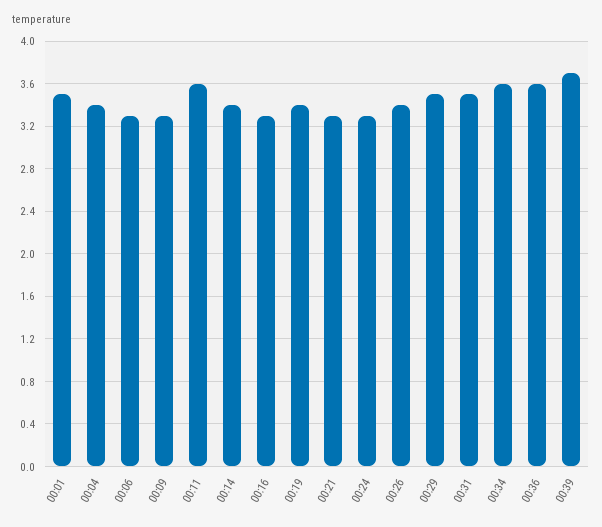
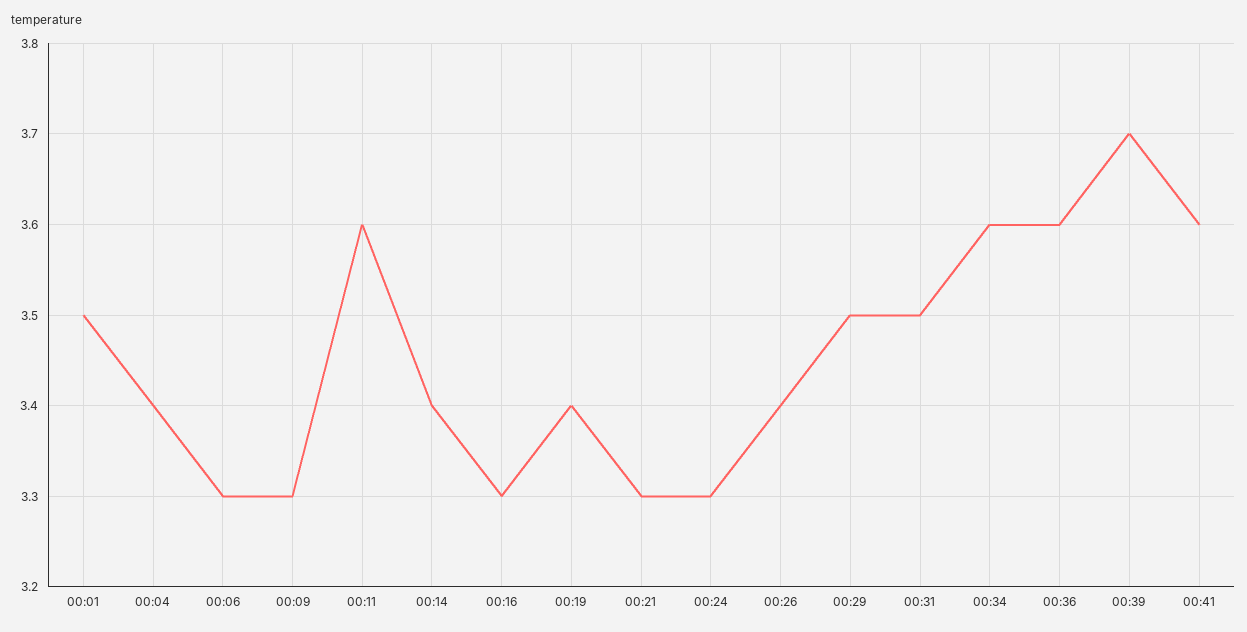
00:41: none -> 3.6

